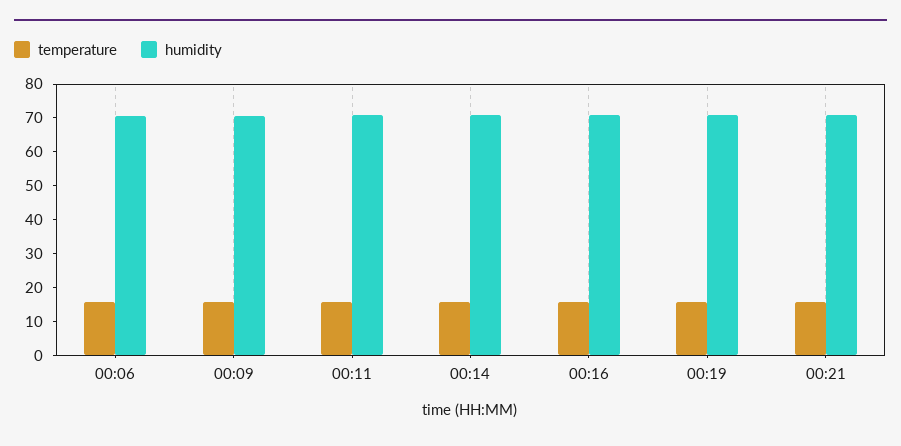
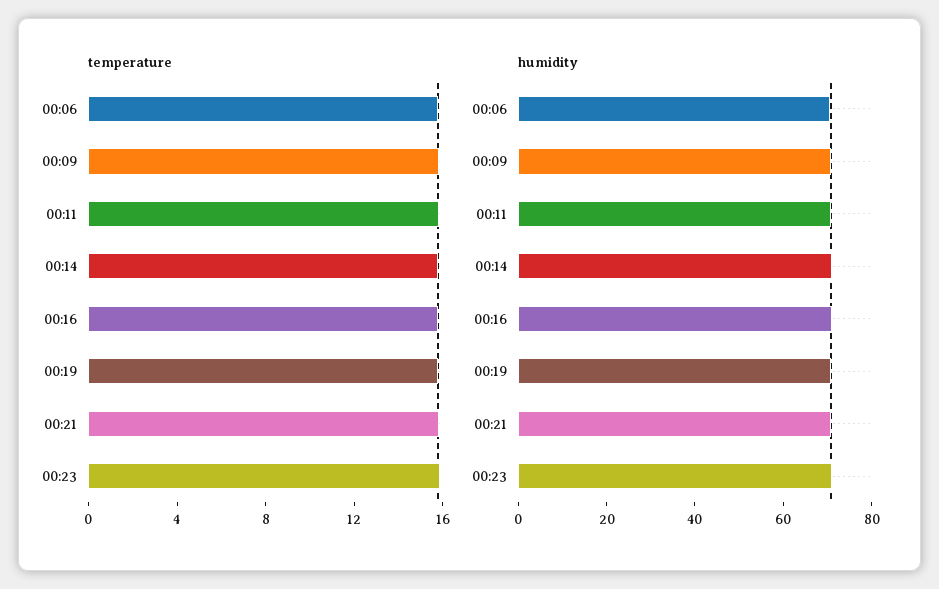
temperature, 00:23: none -> 16
humidity, 00:23: none -> 70

